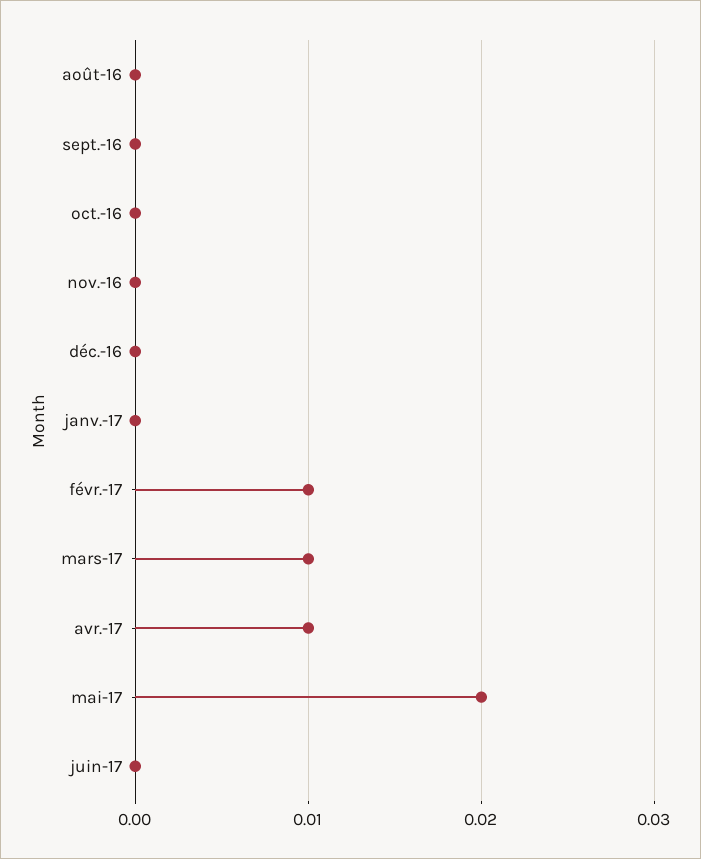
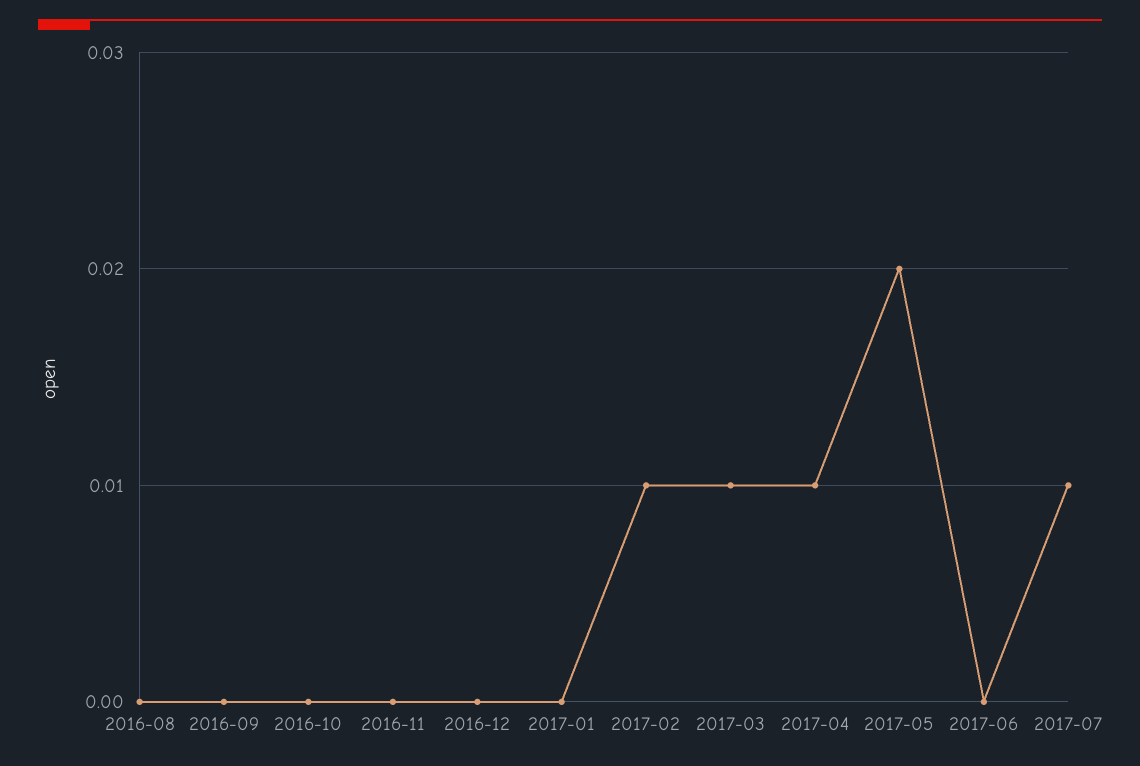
2017-07: none -> 0.01

